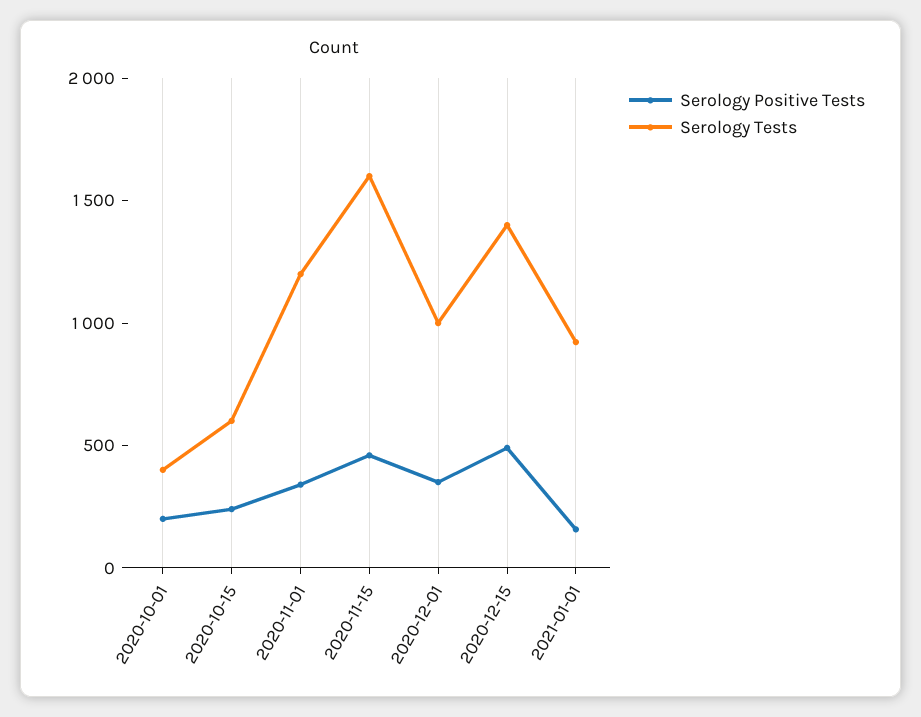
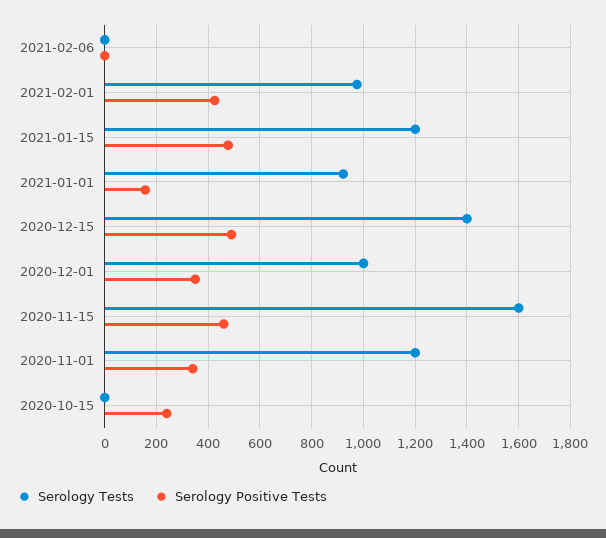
Serology Positive Tests, 2020-10-01: 200 -> none
Serology Tests, 2020-10-01: 400 -> none
Serology Tests, 2020-10-15: 600 -> 0
Serology Tests, 2021-02-06: none -> 0
Serology Positive Tests, 2021-02-06: none -> 0
Serology Tests, 2021-02-01: none -> 975
Serology Positive Tests, 2021-02-01: none -> 425
Serology Tests, 2021-01-15: none -> 1200
Serology Positive Tests, 2021-01-15: none -> 475

